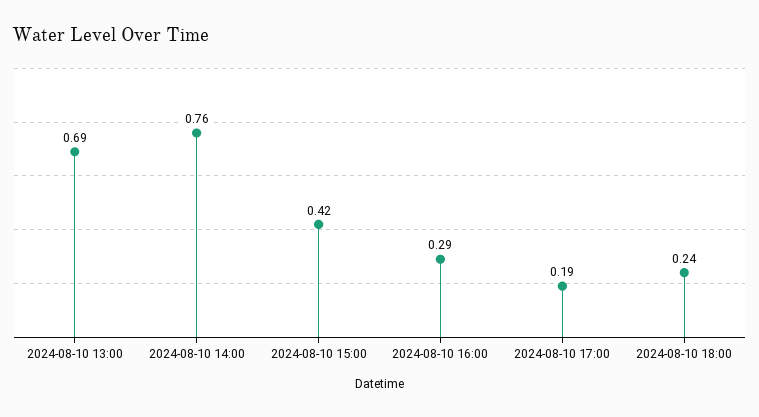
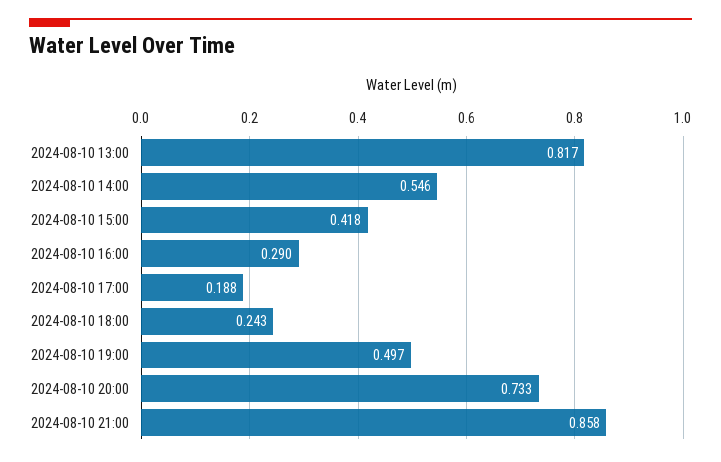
2024-08-10 13:00: 0.69 -> 0.817
2024-08-10 14:00: 0.76 -> 0.546
2024-08-10 19:00: none -> 0.497
2024-08-10 20:00: none -> 0.733
2024-08-10 21:00: none -> 0.858

